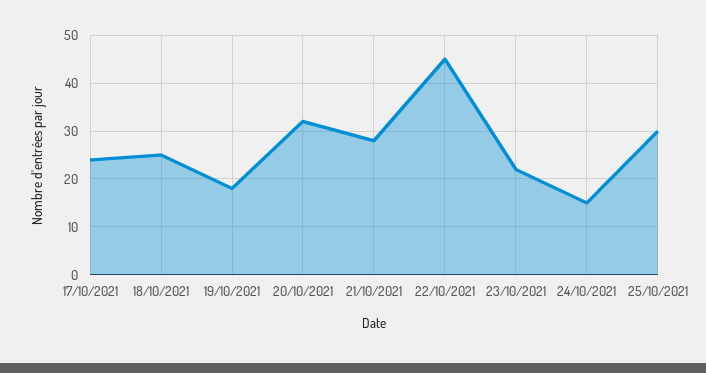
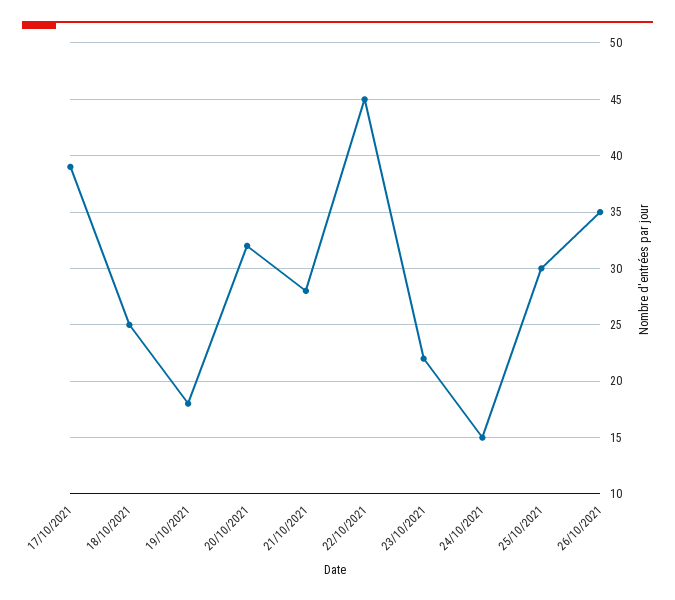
17/10/2021: 25 -> 39
26/10/2021: none -> 35

